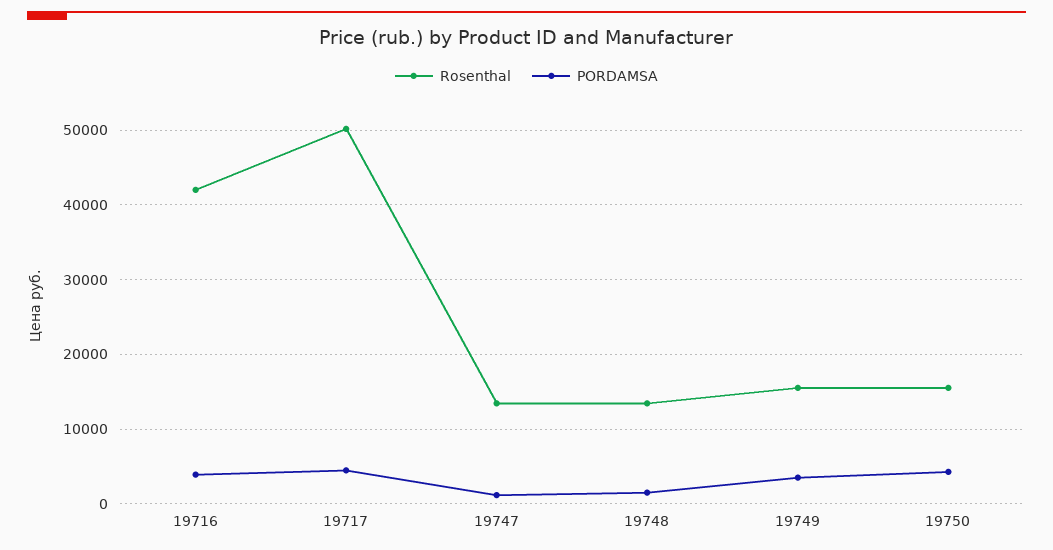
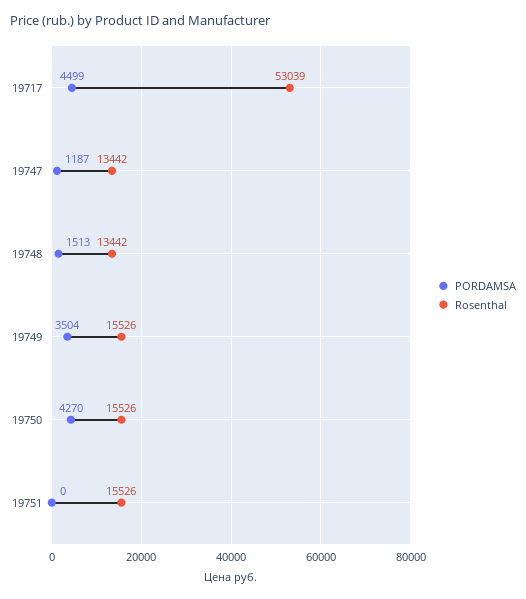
Rosenthal, 19716: 42000 -> none
PORDAMSA, 19716: 4000 -> none
Rosenthal, 19717: 50000 -> 53039
PORDAMSA, 19751: none -> 0
Rosenthal, 19751: none -> 15526

